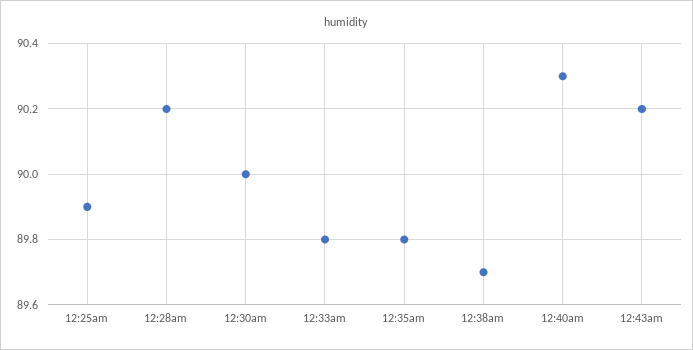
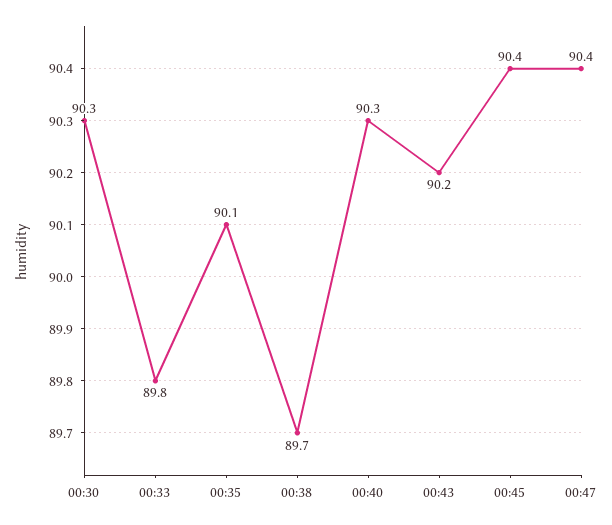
12:25am: 89.9 -> none
12:28am: 90.2 -> none
12:30am: 90 -> 90.3
12:35am: 89.8 -> 90.1
00:45: none -> 90.4
00:47: none -> 90.4

